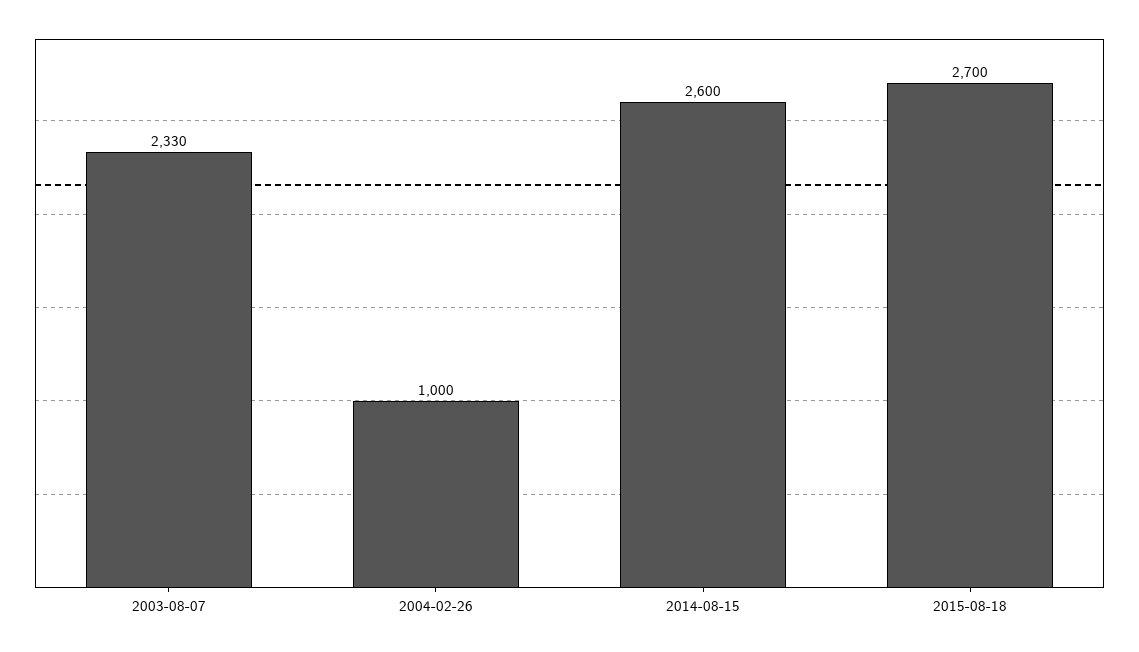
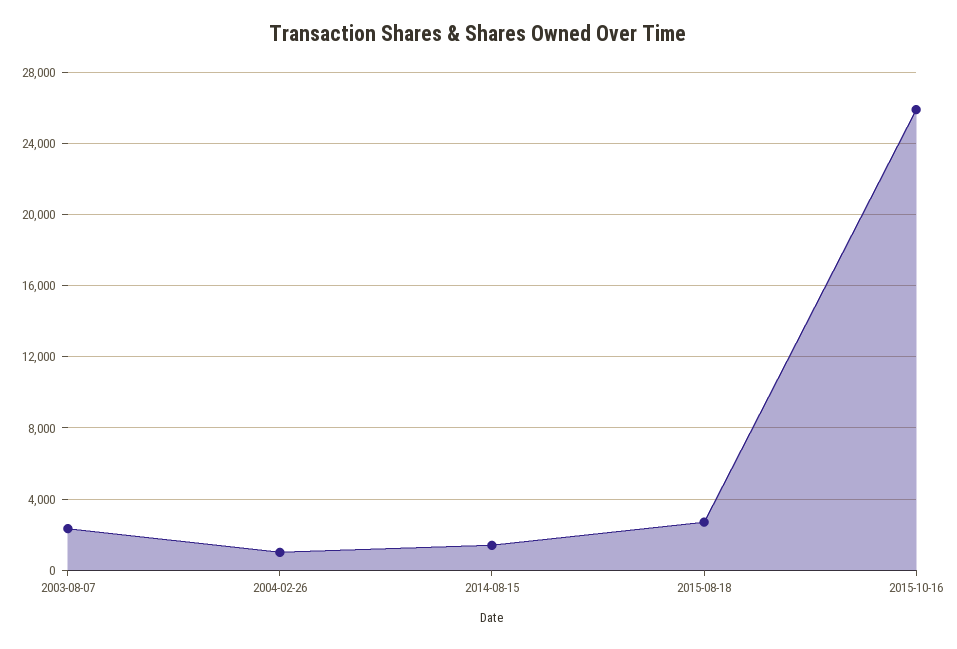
2014-08-15: 2600 -> 1500
2015-10-16: none -> 26000

